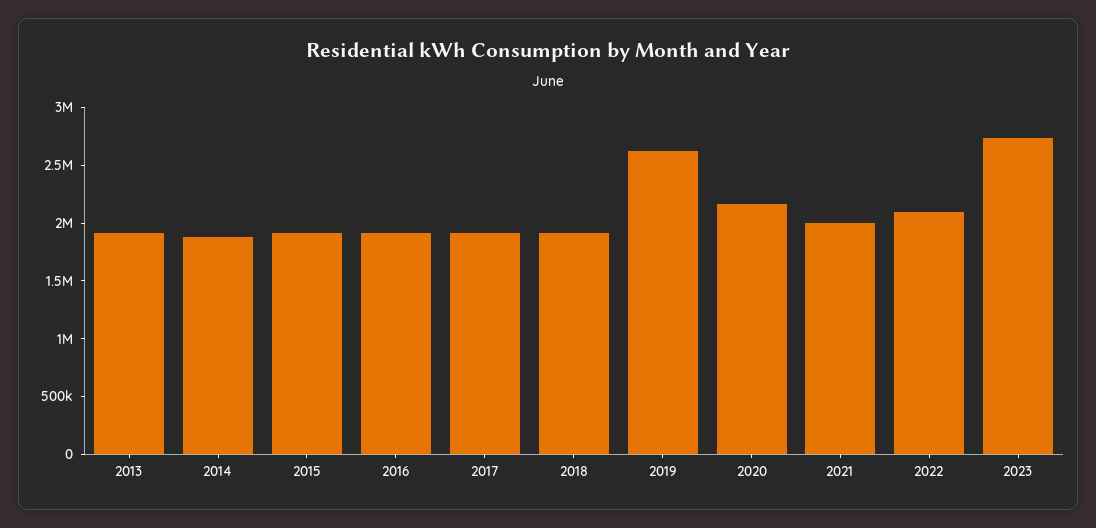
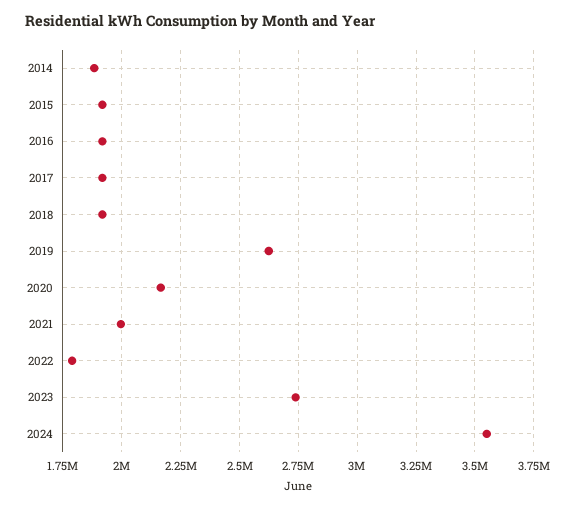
2013: 1900000 -> none
2022: 2100000 -> 1800000
2024: none -> 3550000

